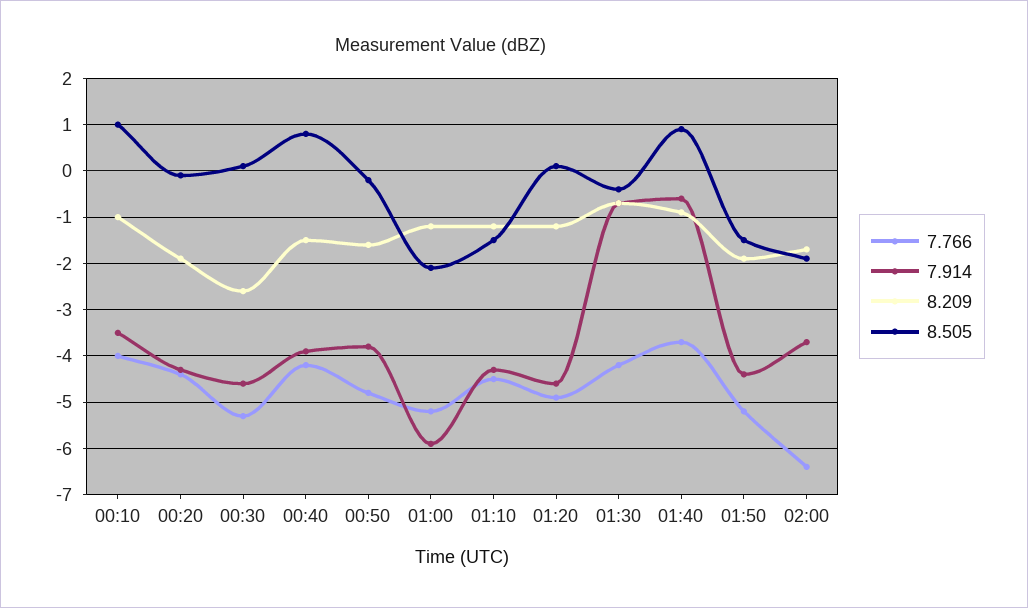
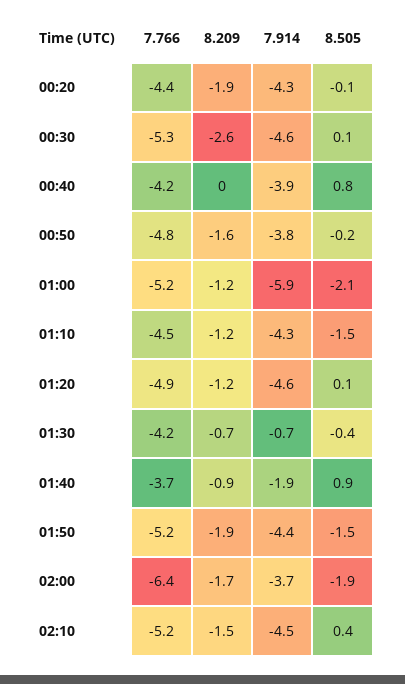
7.766, 00:10: -4 -> none
7.914, 00:10: -3.5 -> none
8.209, 00:10: -1 -> none
8.505, 00:10: 1 -> none
8.209, 00:40: -1.5 -> 0
7.914, 01:40: -0.5 -> -1.9
7.766, 02:10: none -> -5.2
8.209, 02:10: none -> -1.5
7.914, 02:10: none -> -4.5
8.505, 02:10: none -> 0.4

